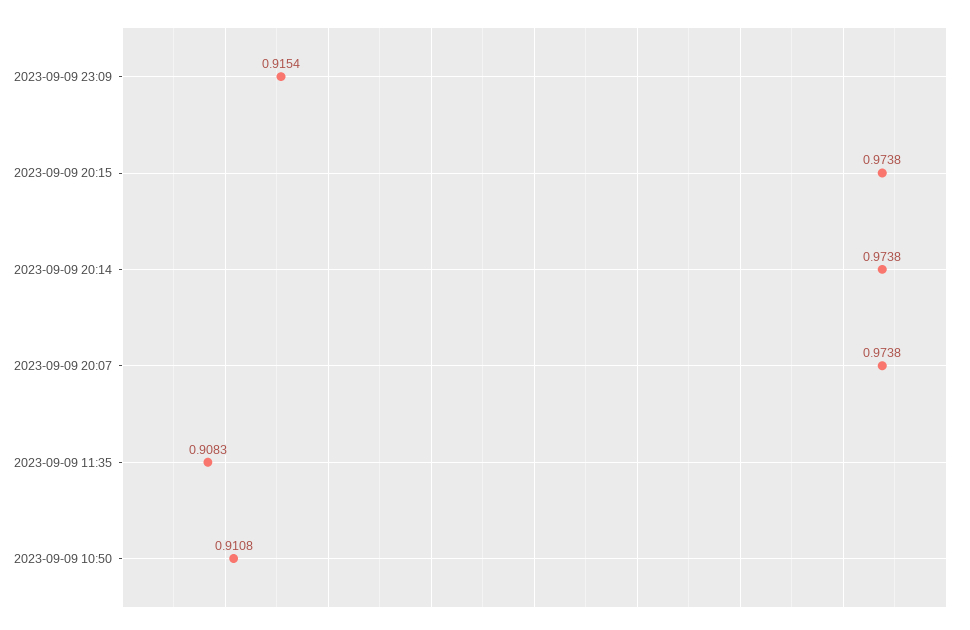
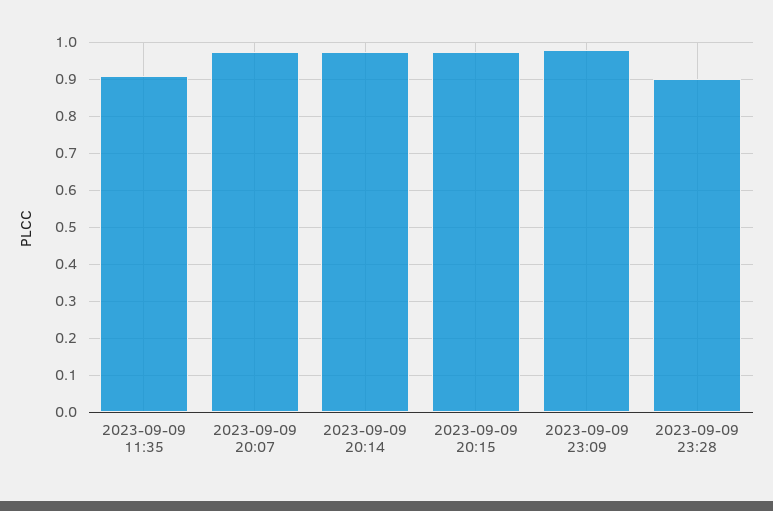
2023-09-09 23:09: 0.9154 -> 0.98
2023-09-09 10:50: 0.9108 -> none
2023-09-09 23:28: none -> 0.9

